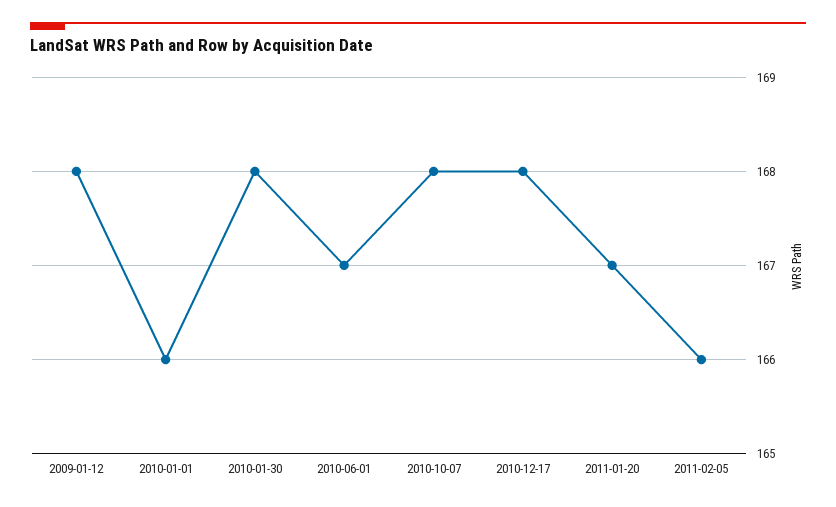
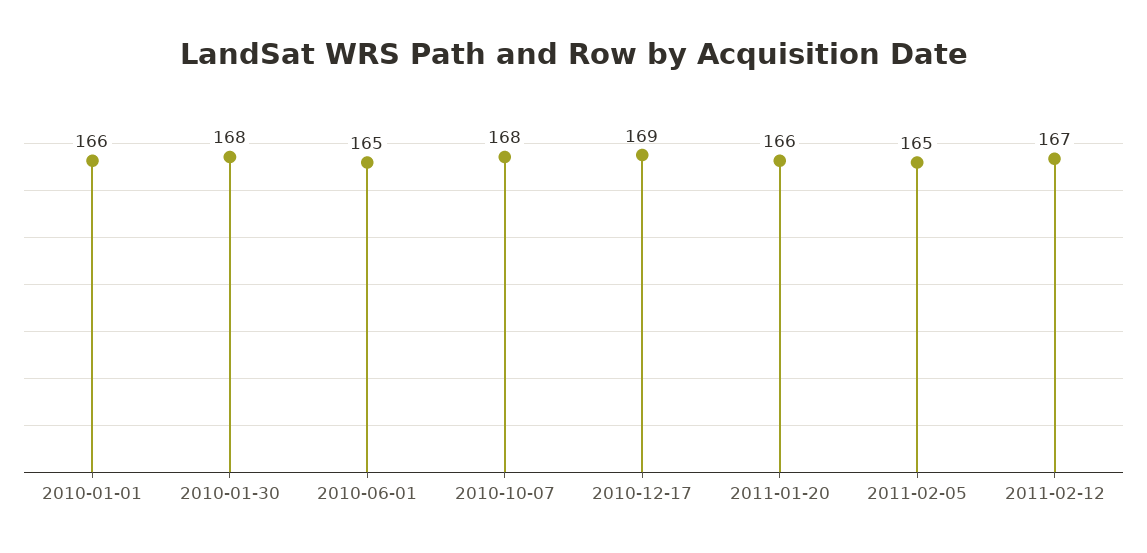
2009-01-12: 168 -> none
2010-06-01: 167 -> 165
2010-12-17: 168 -> 169
2011-01-20: 167 -> 166
2011-02-05: 166 -> 165
2011-02-12: none -> 167

